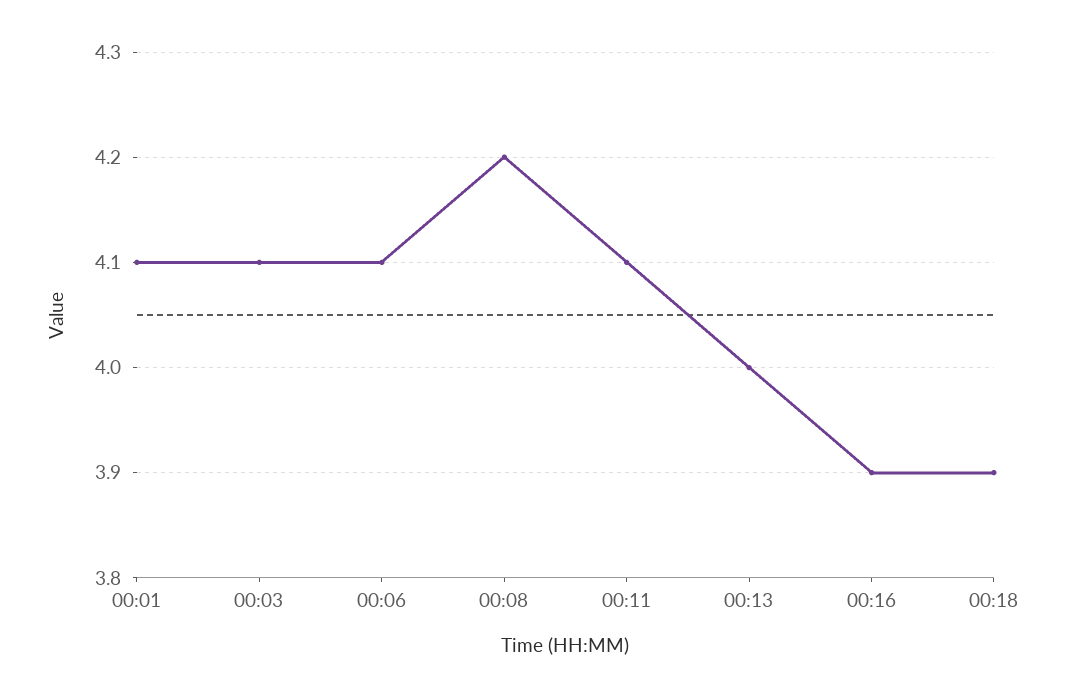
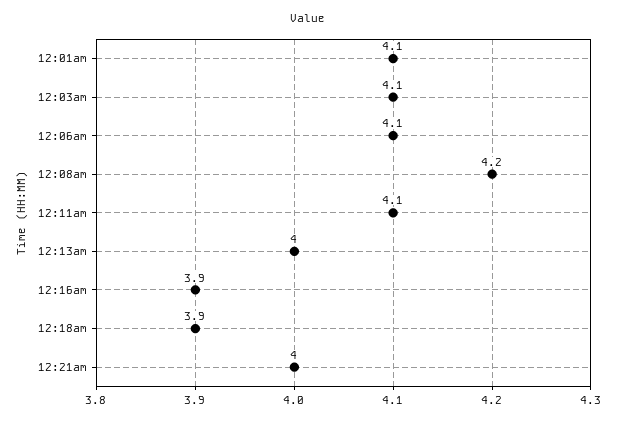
12:21am: none -> 4

